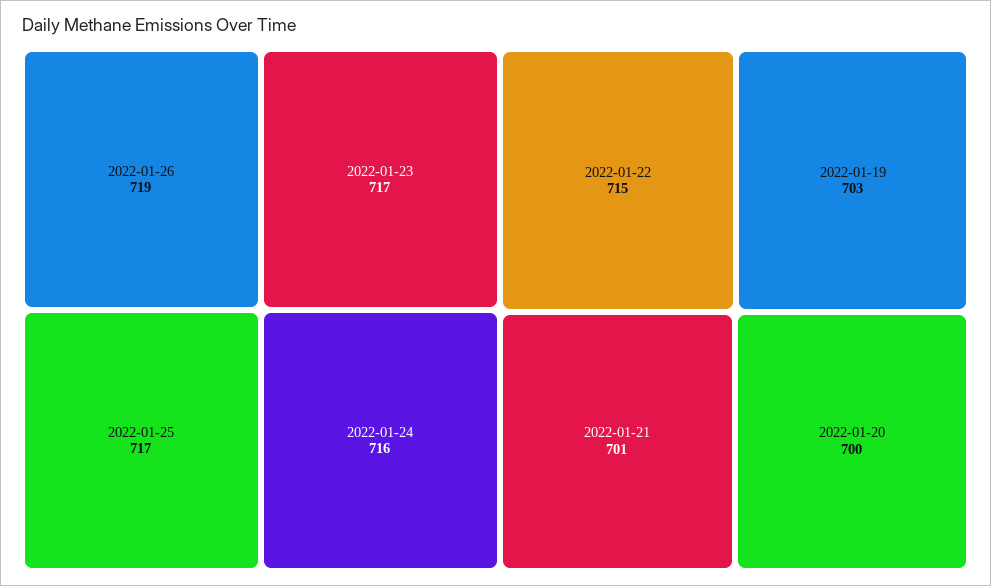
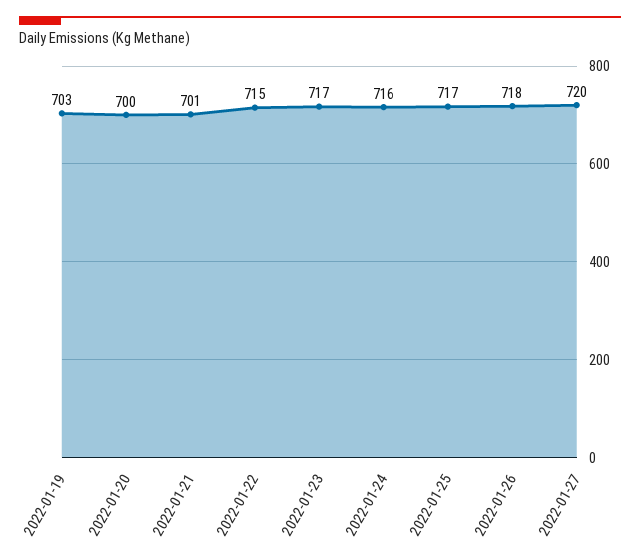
2022-01-26: 719 -> 718
2022-01-27: none -> 720

